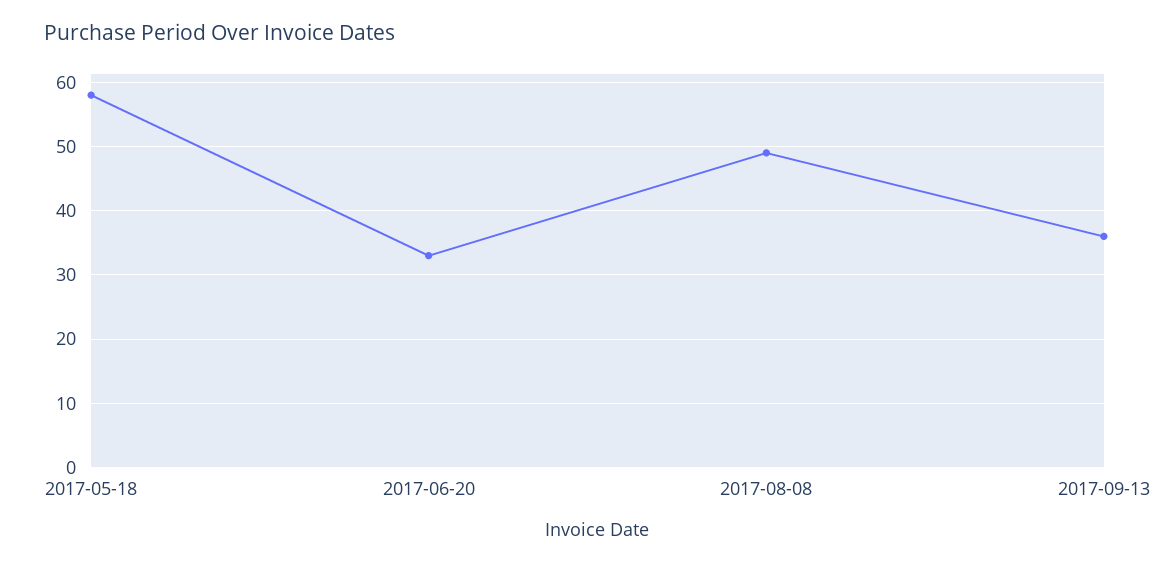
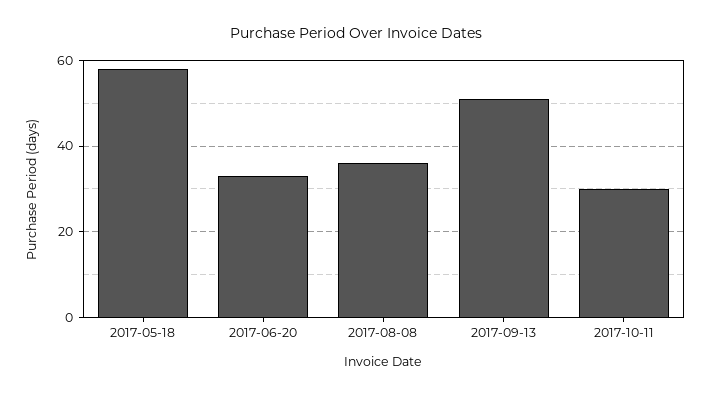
2017-08-08: 49 -> 35
2017-09-13: 36 -> 50
2017-10-11: none -> 30

